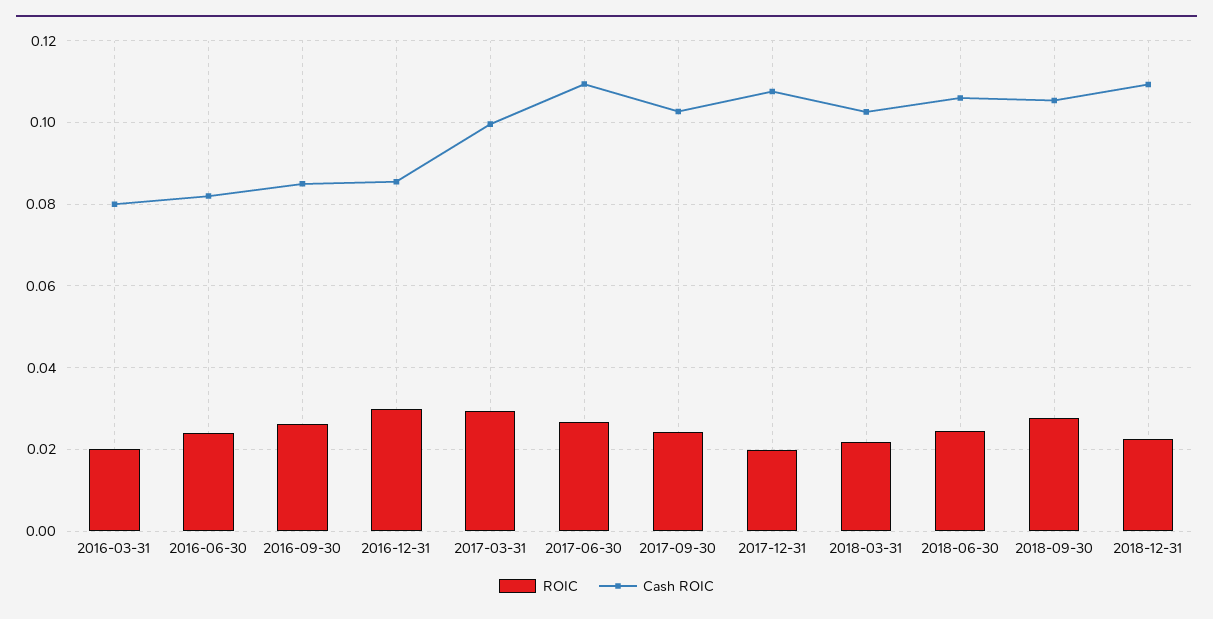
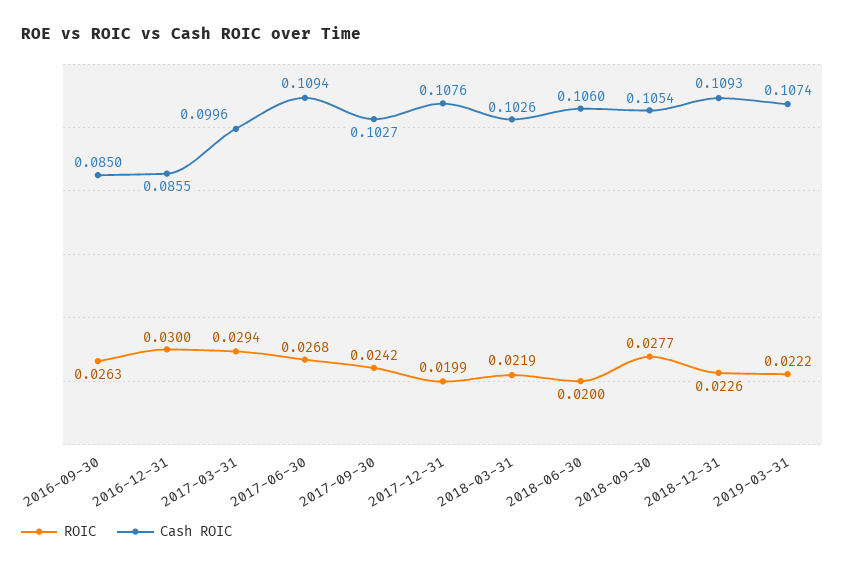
ROIC, 2016-03-31: 0.02 -> none
Cash ROIC, 2016-03-31: 0.08 -> none
ROIC, 2016-06-30: 0.024 -> none
Cash ROIC, 2016-06-30: 0.082 -> none
ROIC, 2018-06-30: 0.024 -> 0.02
ROIC, 2019-03-31: none -> 0.0222
Cash ROIC, 2019-03-31: none -> 0.1074

